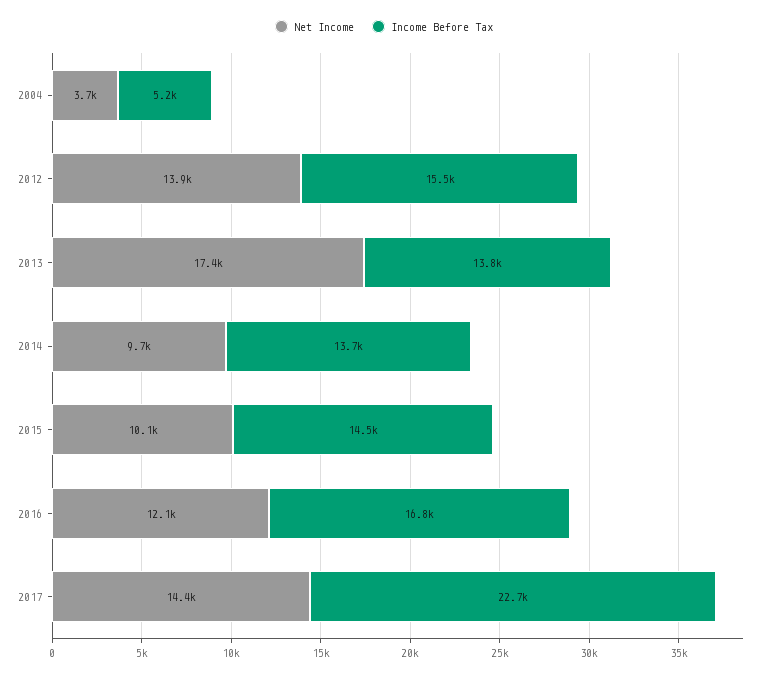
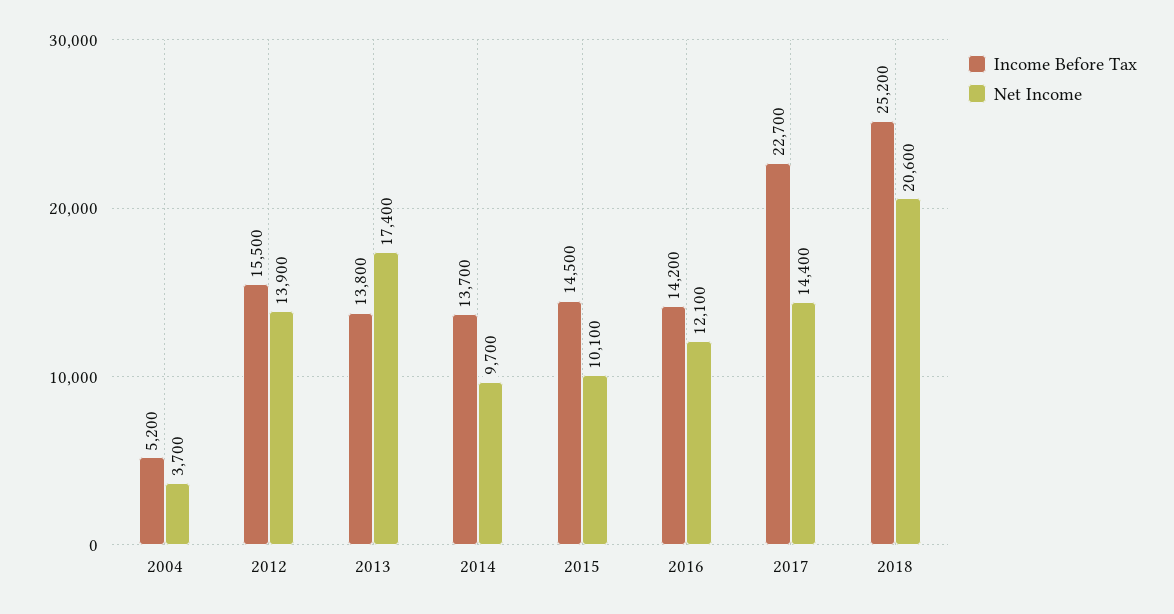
Income Before Tax, 2016: 16800 -> 14200
Income Before Tax, 2018: none -> 25200
Net Income, 2018: none -> 20600

